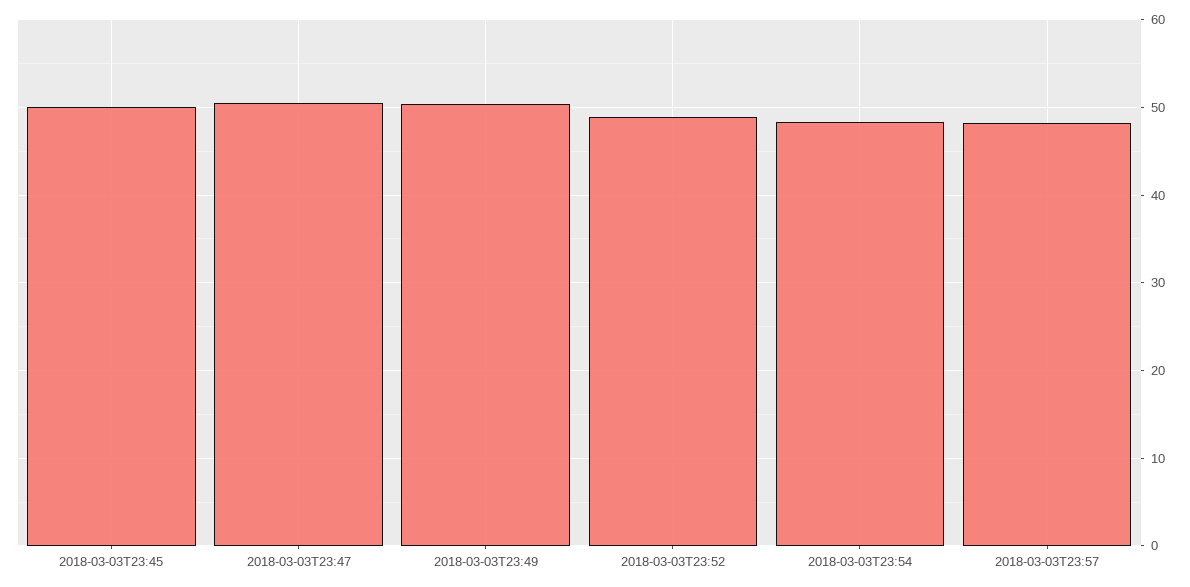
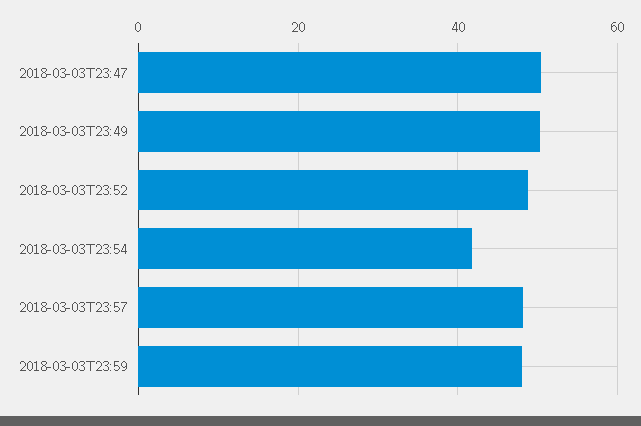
2018-03-03T23:45: 50 -> none
2018-03-03T23:54: 48 -> 42
2018-03-03T23:59: none -> 48

